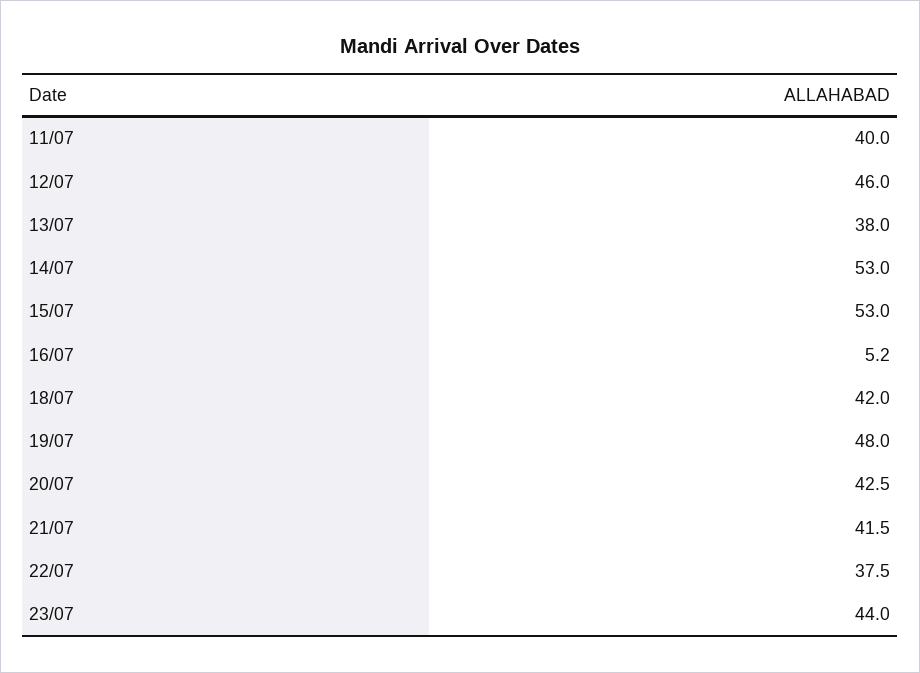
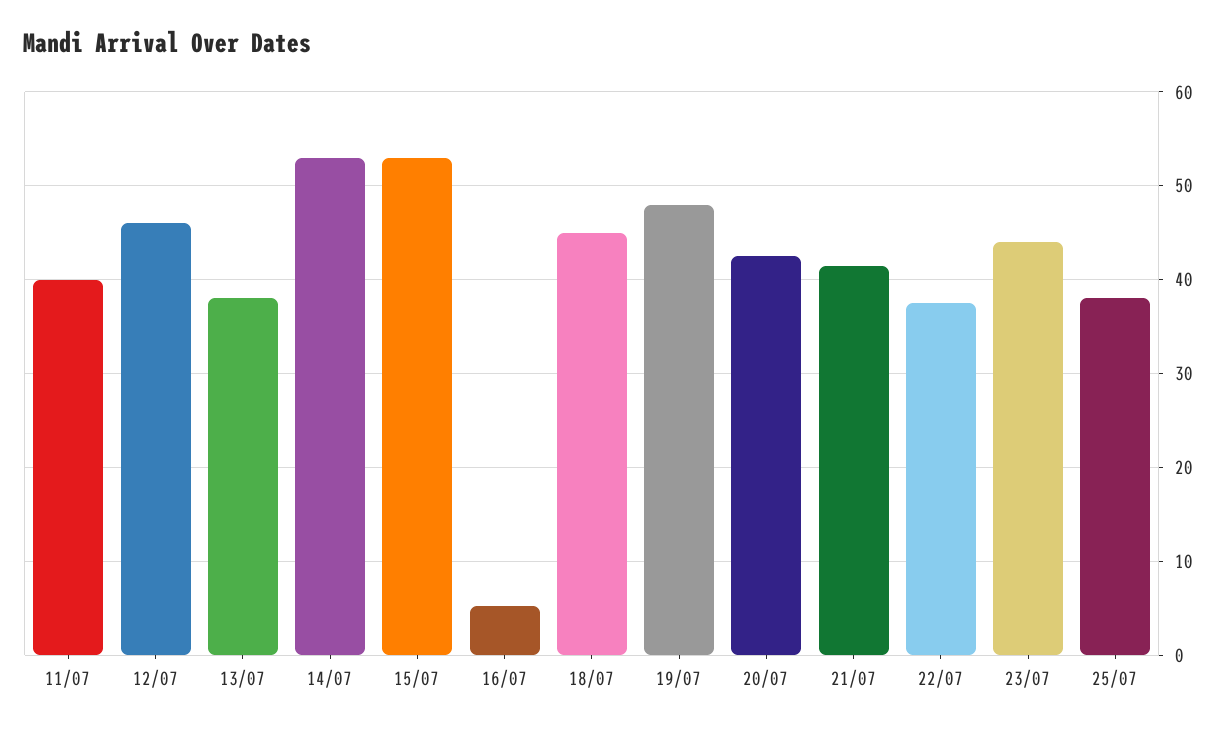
18/07: 42 -> 45
25/07: none -> 38

